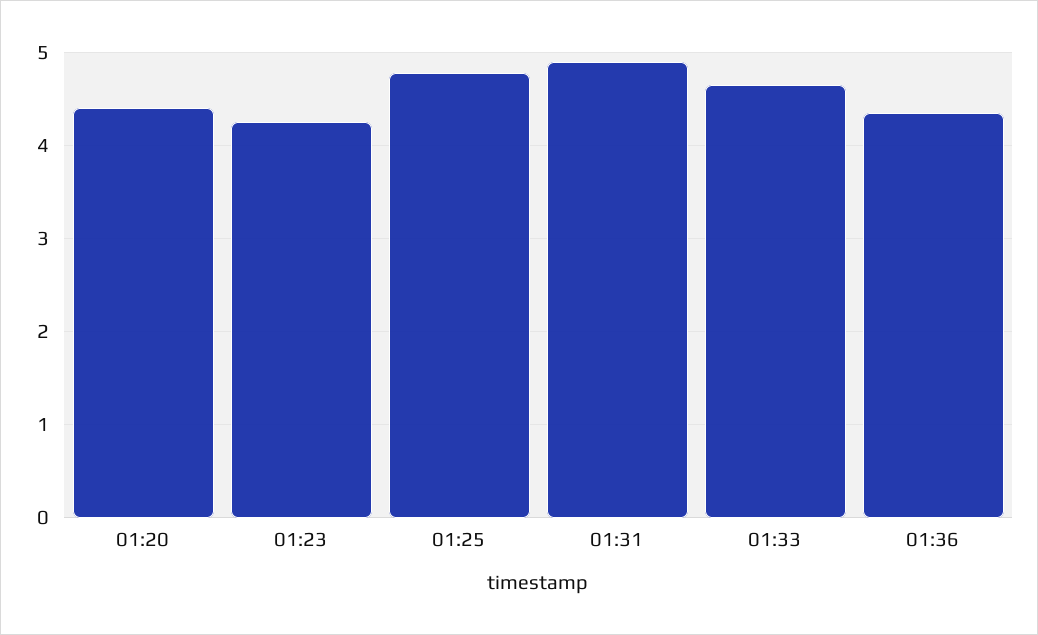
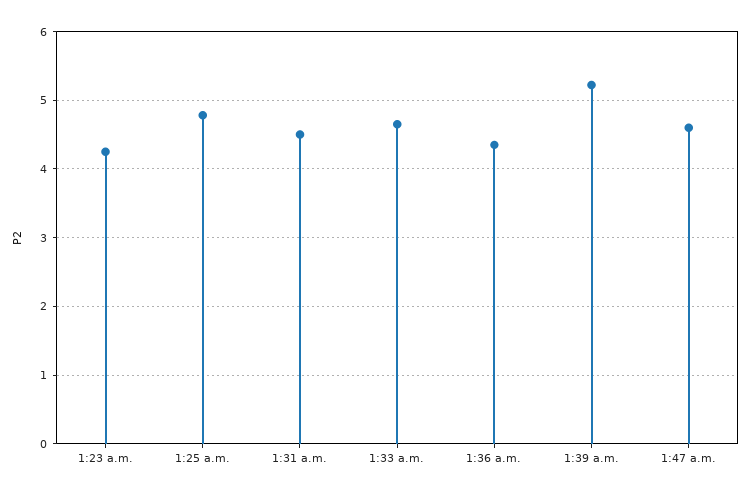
01:20: 4.4 -> none
01:31: 4.9 -> 4.5
1:39 a.m.: none -> 5.2
1:47 a.m.: none -> 4.6

